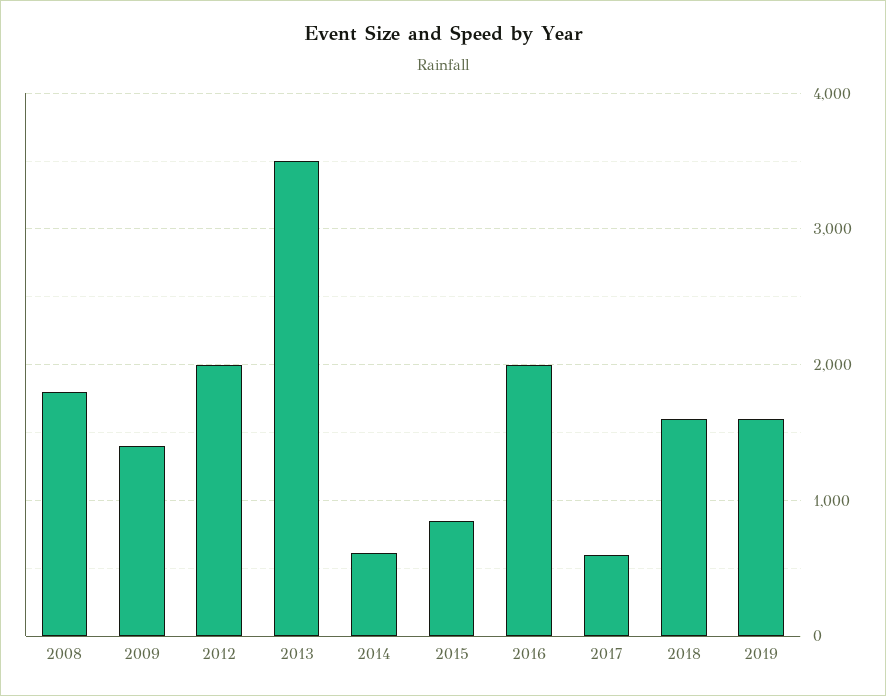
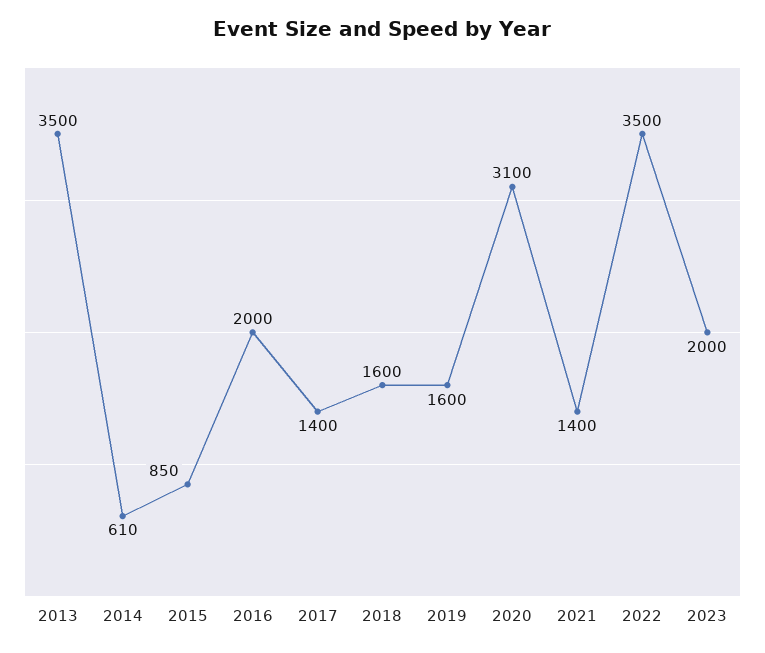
2008: 1800 -> none
2009: 1400 -> none
2012: 2000 -> none
2017: 600 -> 1400
2020: none -> 3100
2021: none -> 1400
2022: none -> 3500
2023: none -> 2000

